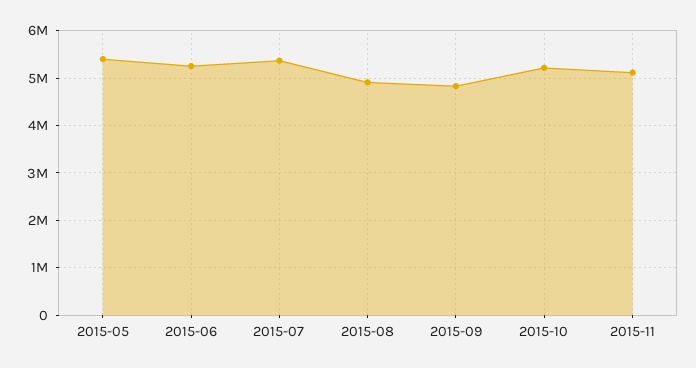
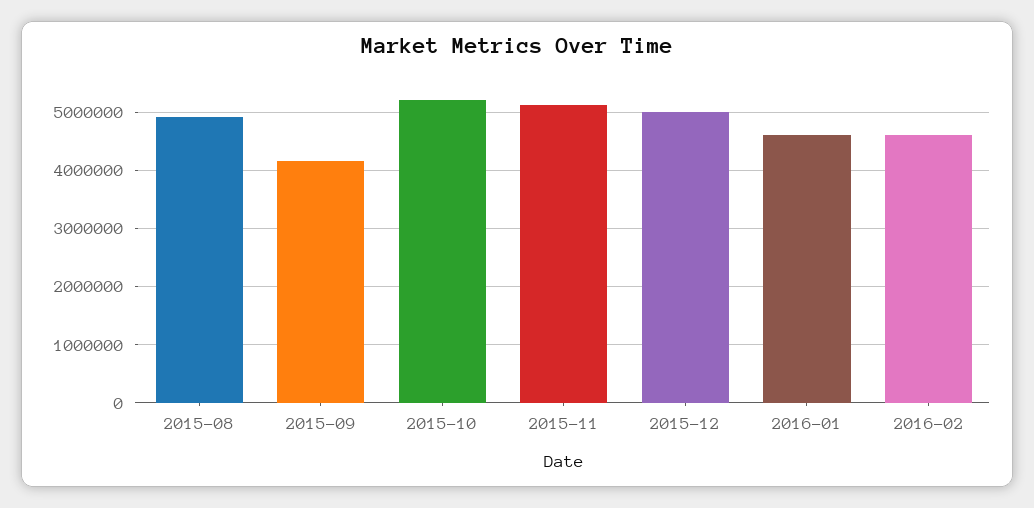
2015-05: 5400000 -> none
2015-06: 5200000 -> none
2015-07: 5400000 -> none
2015-09: 4800000 -> 4200000
2015-12: none -> 5000000
2016-01: none -> 4600000
2016-02: none -> 4600000

